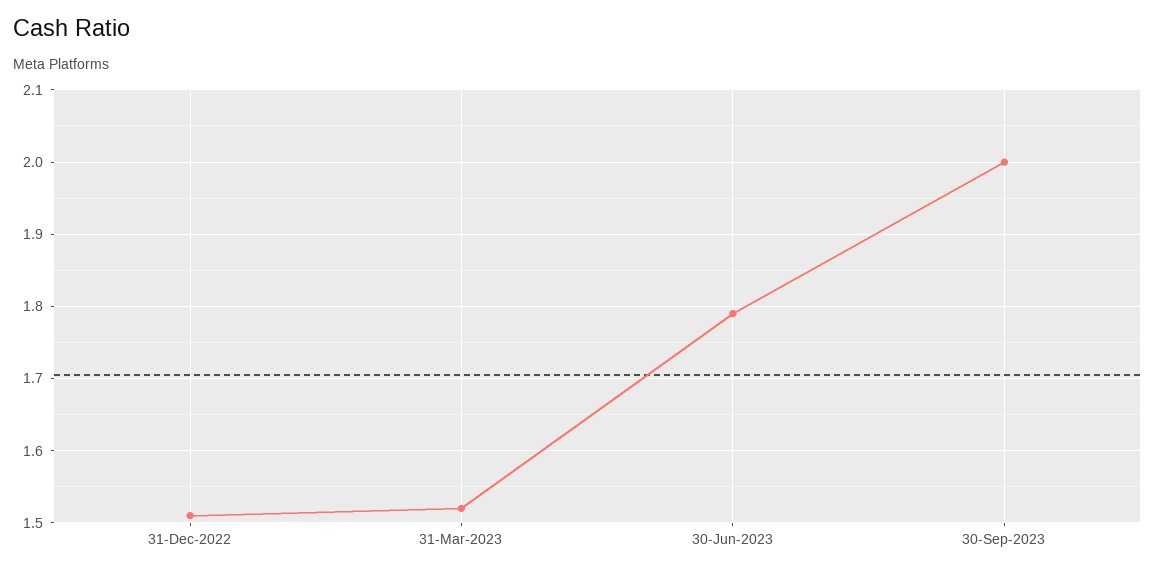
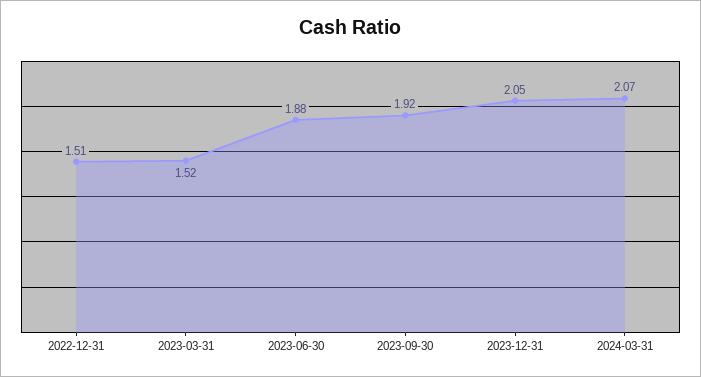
30-Jun-2023: 1.79 -> 1.88
30-Sep-2023: 2 -> 1.92
2023-12-31: none -> 2.05
2024-03-31: none -> 2.07

